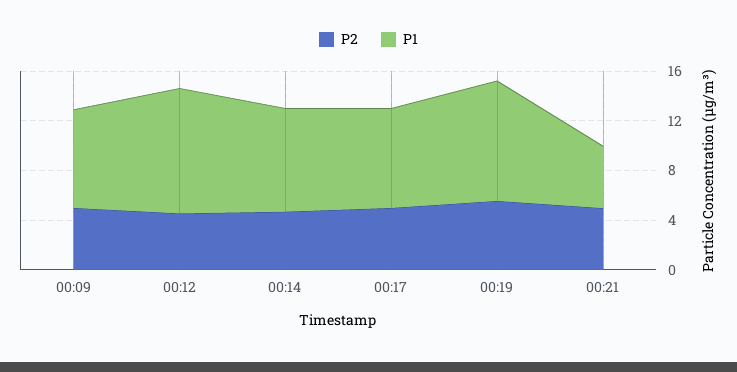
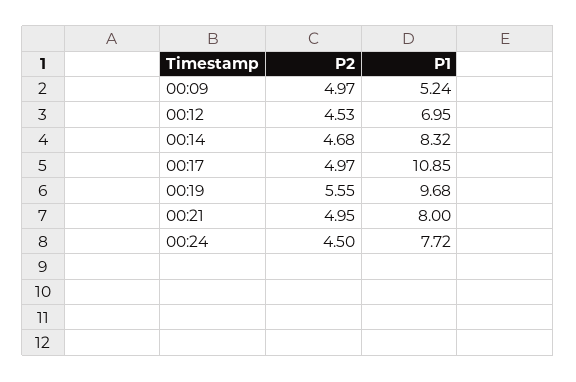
P1, 00:09: 8 -> 5.24
P1, 00:12: 10 -> 6.95
P1, 00:17: 8 -> 10.85
P1, 00:21: 5 -> 8
P2, 00:24: none -> 4.5
P1, 00:24: none -> 7.72

